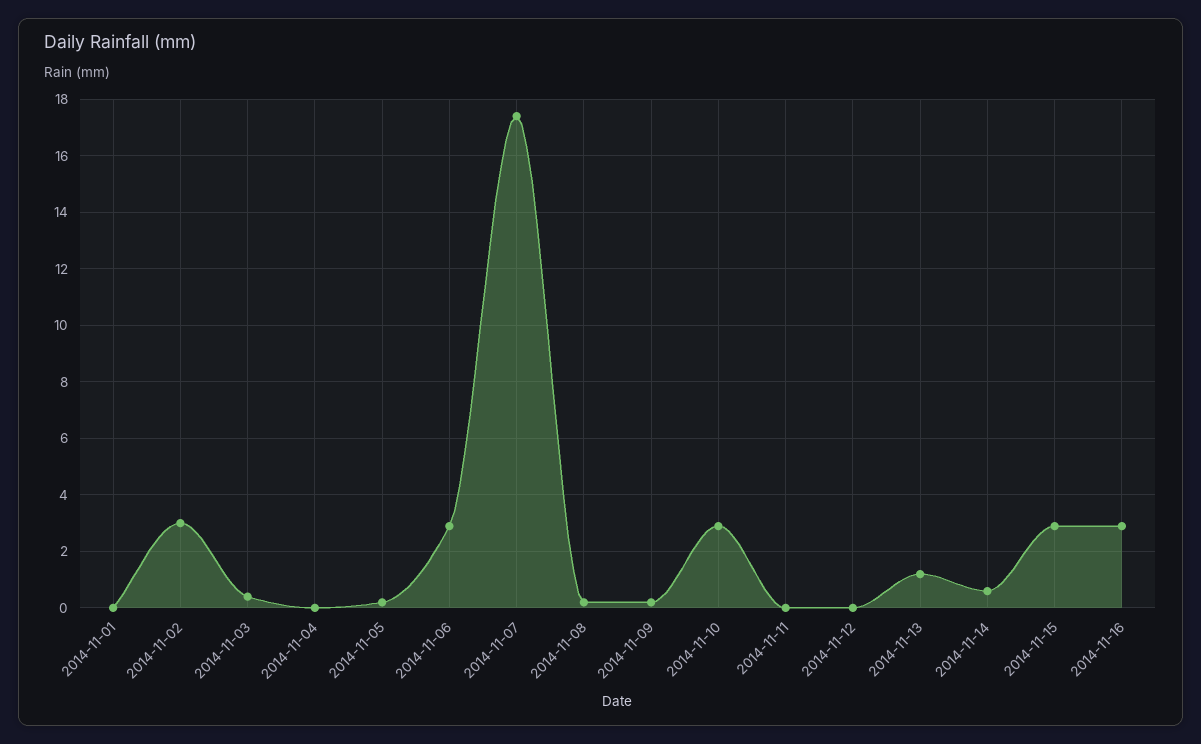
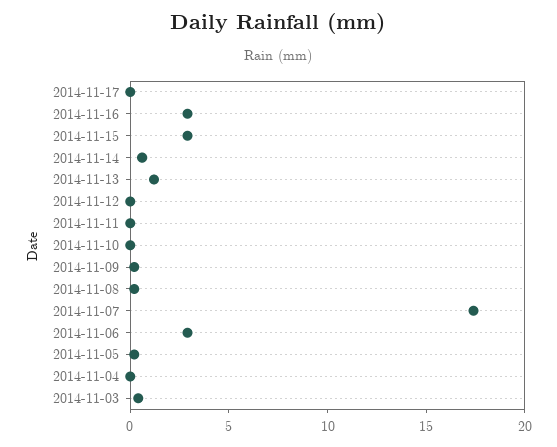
2014-11-01: 0 -> none
2014-11-02: 3 -> none
2014-11-10: 3 -> 0
2014-11-17: none -> 0

